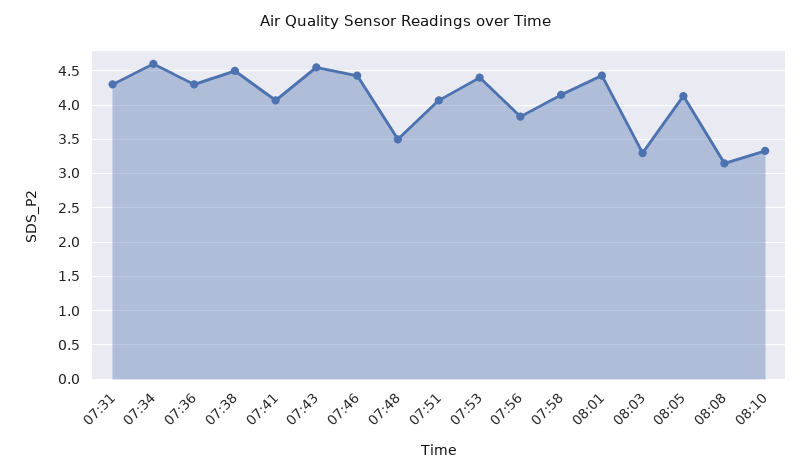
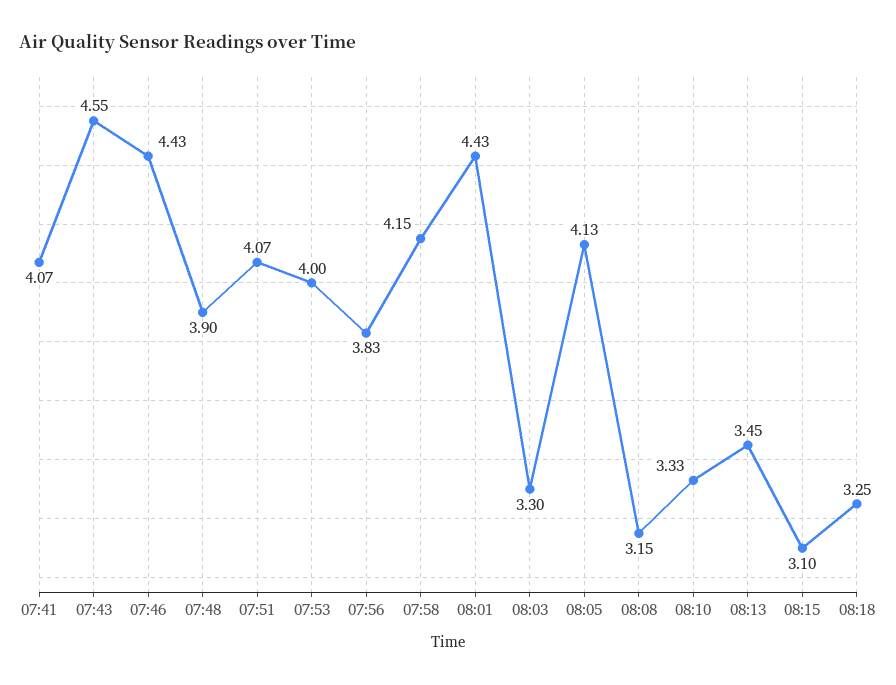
07:31: 4.3 -> none
07:34: 4.6 -> none
07:36: 4.3 -> none
07:38: 4.5 -> none
07:48: 3.5 -> 3.9
07:53: 4.4 -> 4
08:13: none -> 3.45
08:15: none -> 3.1
08:18: none -> 3.25

